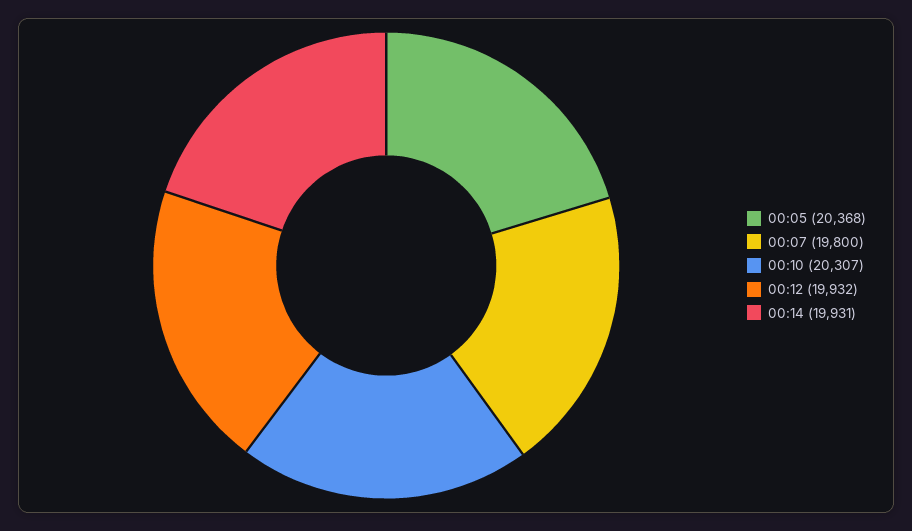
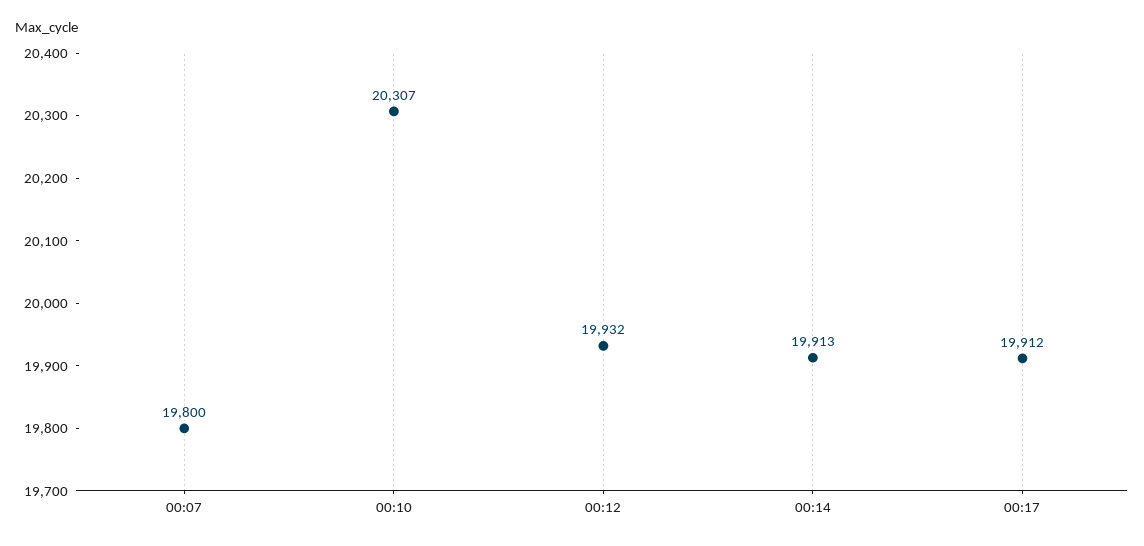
00:05: 20368 -> none
00:14: 19931 -> 19913
00:17: none -> 19912

